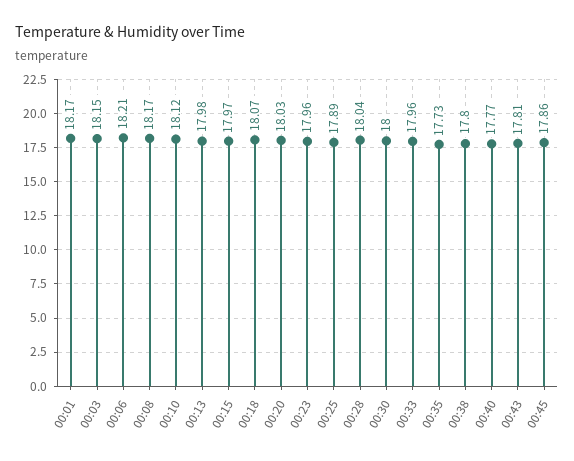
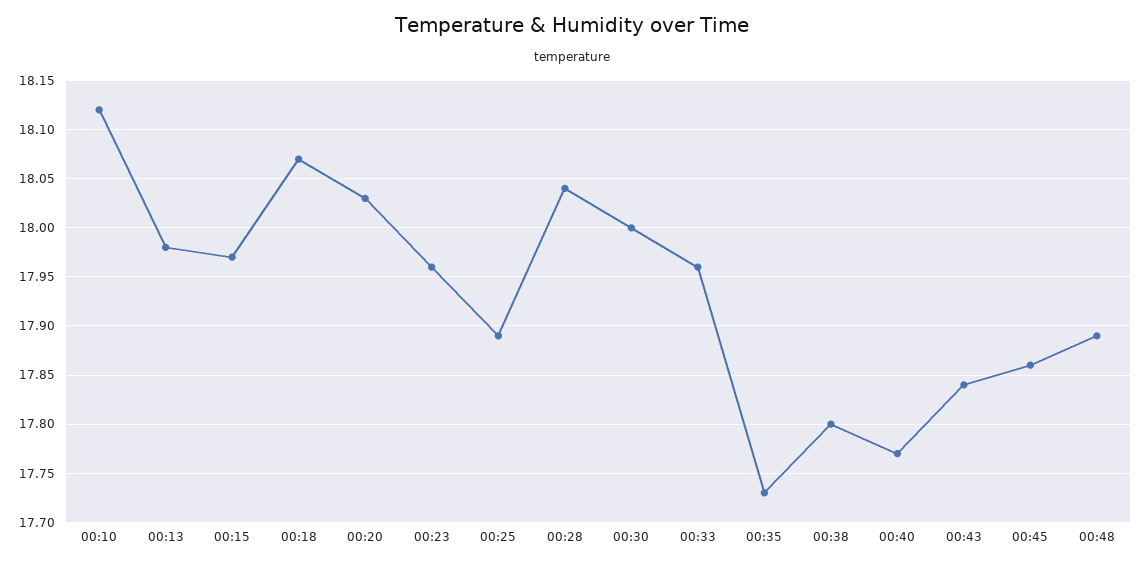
00:01: 18.17 -> none
00:03: 18.15 -> none
00:06: 18.21 -> none
00:08: 18.17 -> none
00:43: 17.81 -> 17.84
00:48: none -> 17.89

